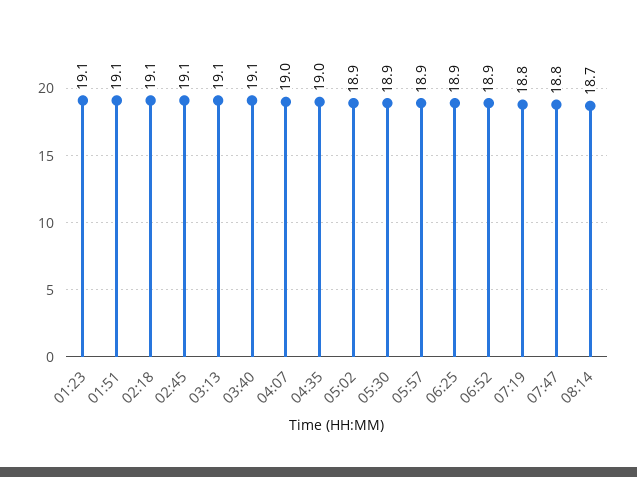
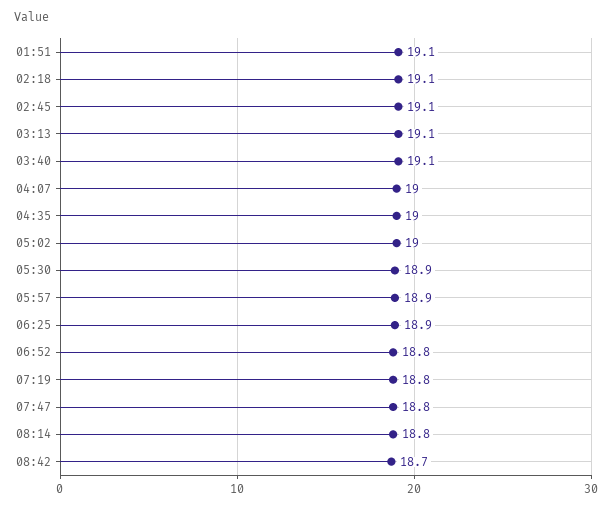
01:23: 19.1 -> none
05:02: 18.9 -> 19
06:52: 18.9 -> 18.8
08:14: 18.7 -> 18.8
08:42: none -> 18.7

